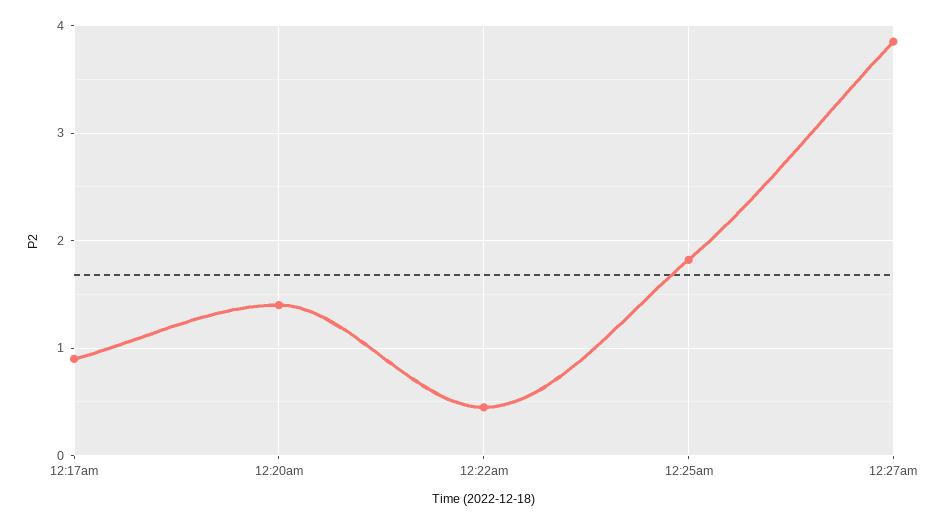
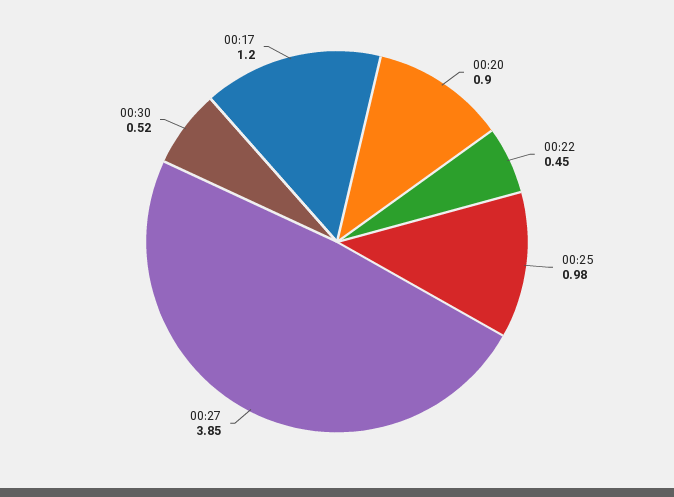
12:17am: 0.9 -> 1.2
12:20am: 1.4 -> 0.9
12:25am: 1.8 -> 0.98
00:30: none -> 0.52

